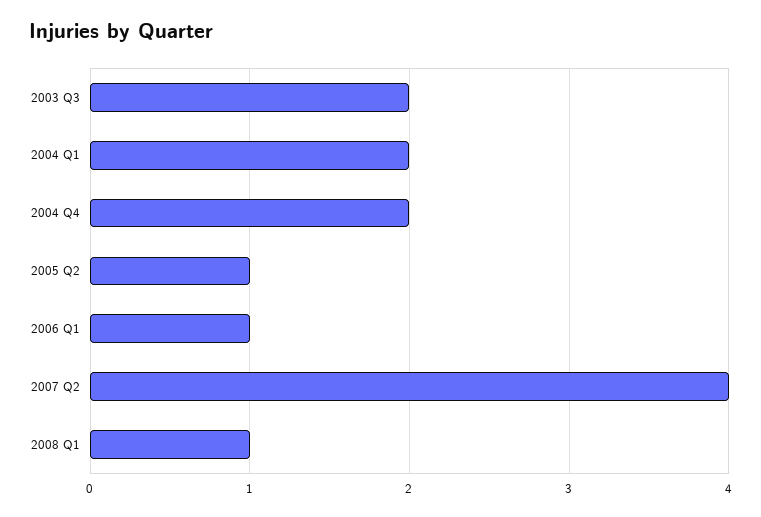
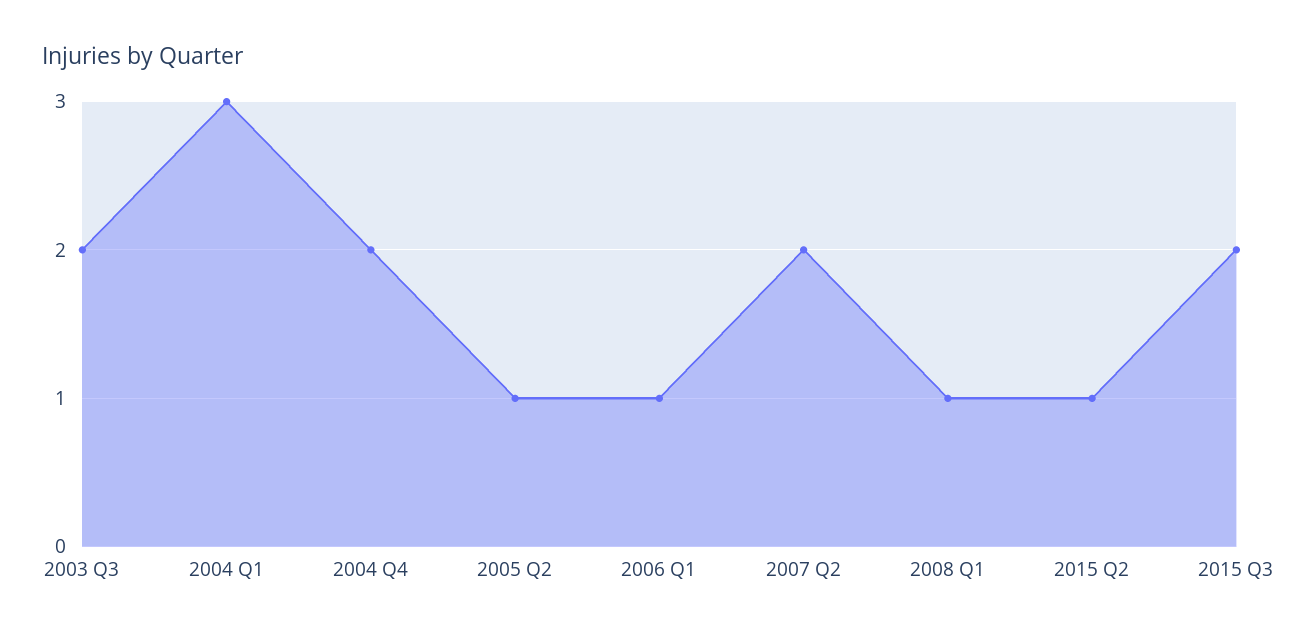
2004 Q1: 2 -> 3
2007 Q2: 4 -> 2
2015 Q2: none -> 1
2015 Q3: none -> 2

